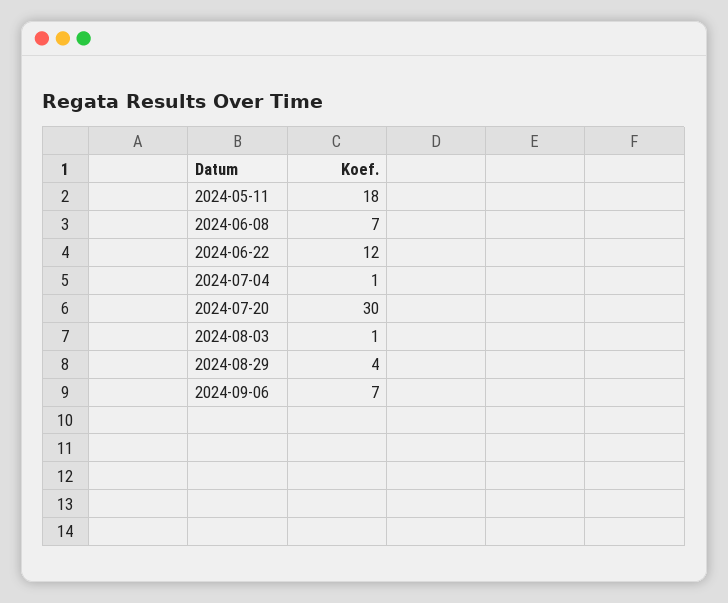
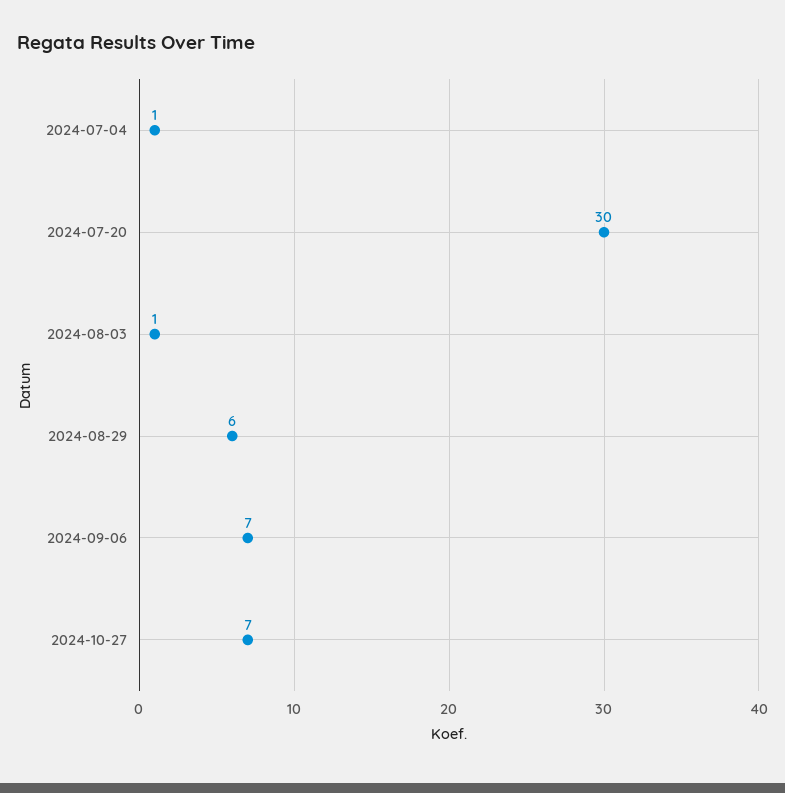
2024-05-11: 18 -> none
2024-06-08: 7 -> none
2024-06-22: 12 -> none
2024-08-29: 4 -> 6
2024-10-27: none -> 7

